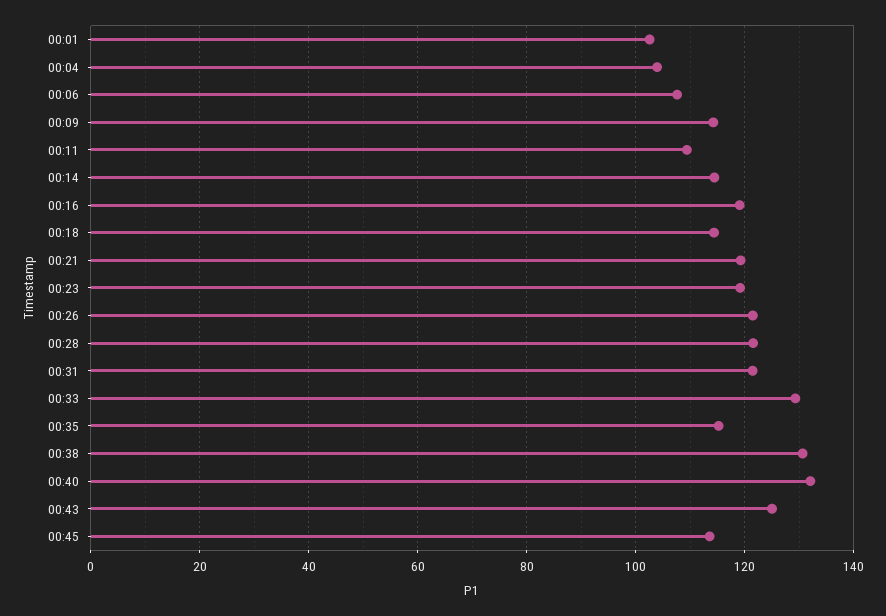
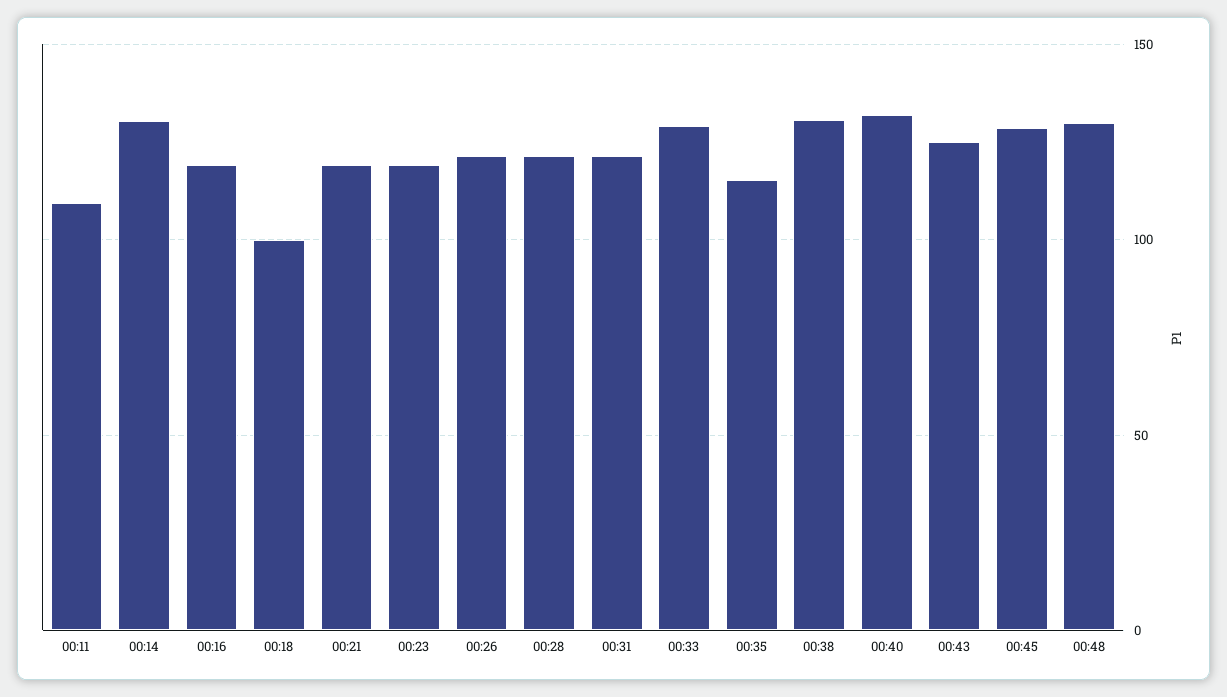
00:01: 102 -> none
00:04: 104 -> none
00:06: 108 -> none
00:09: 114 -> none
00:14: 114 -> 130
00:18: 114 -> 100
00:45: 114 -> 130
00:48: none -> 130

